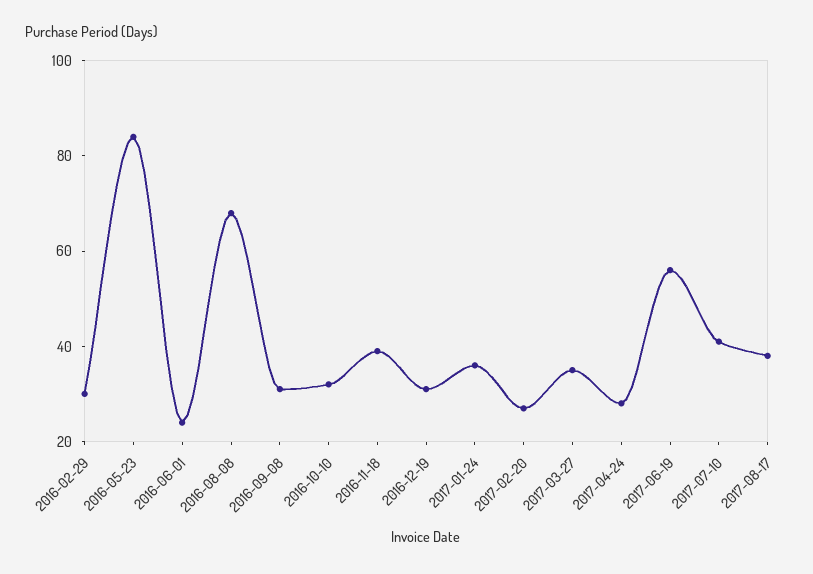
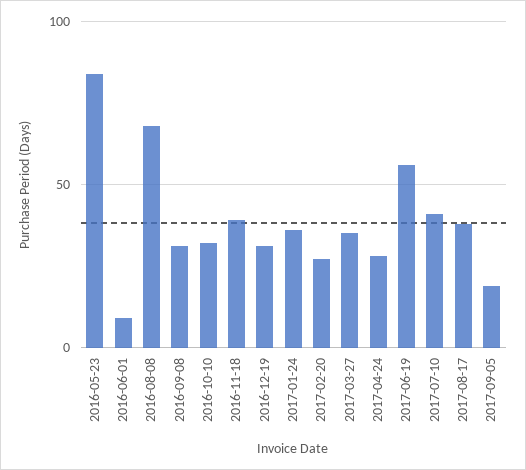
2016-02-29: 30 -> none
2016-06-01: 25 -> 10
2017-09-05: none -> 20

